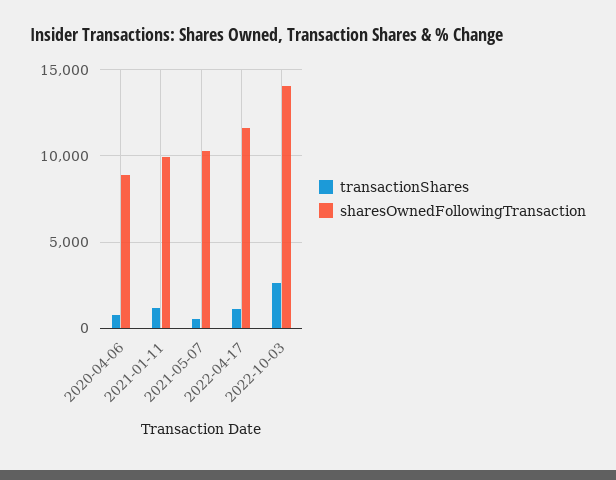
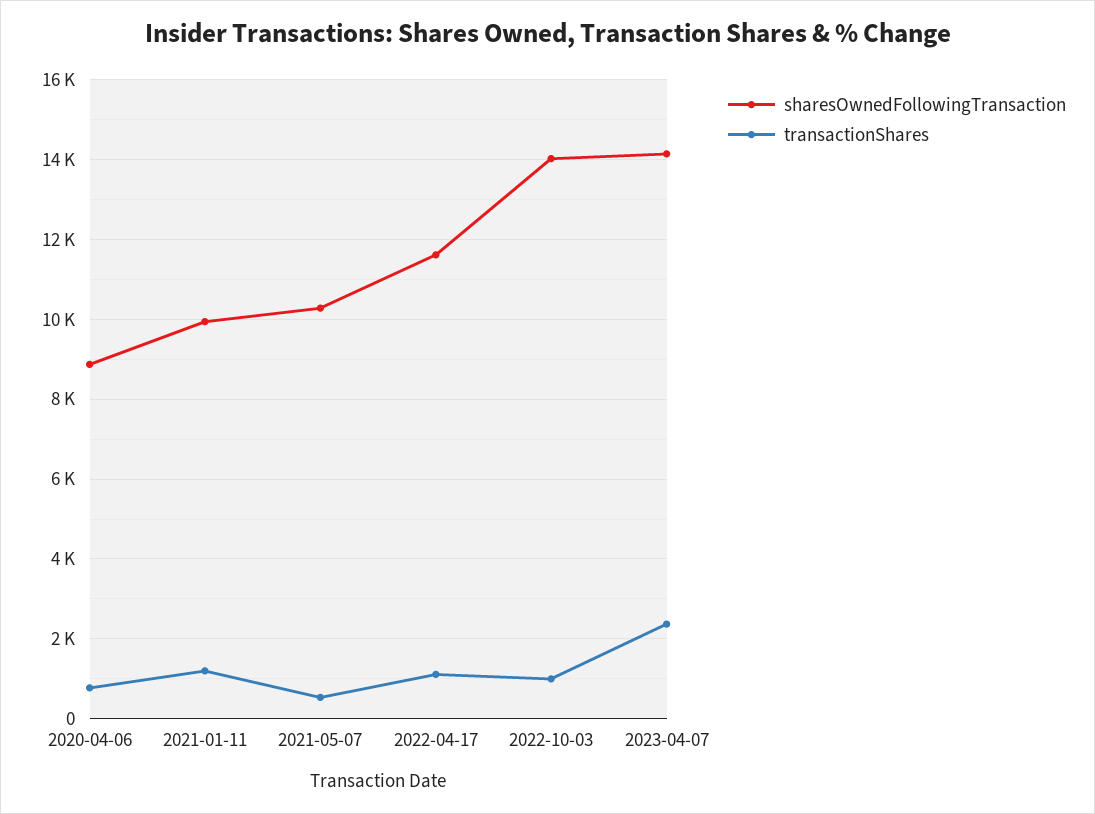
transactionShares, 2022-10-03: 2500 -> 1000
sharesOwnedFollowingTransaction, 2023-04-07: none -> 14200
transactionShares, 2023-04-07: none -> 2400

